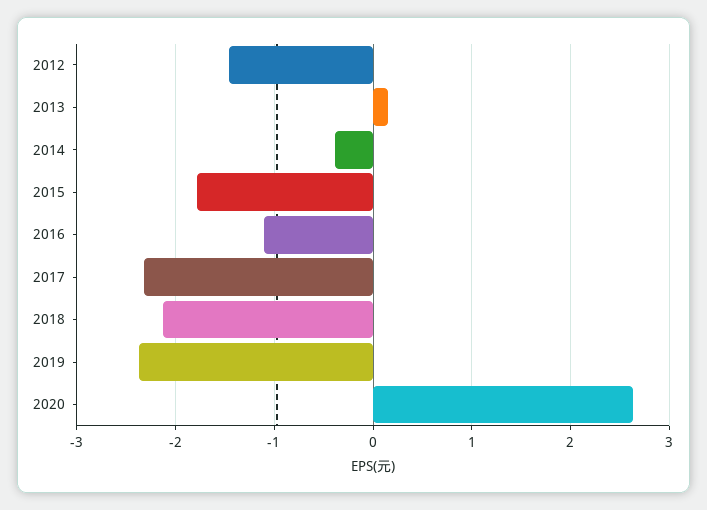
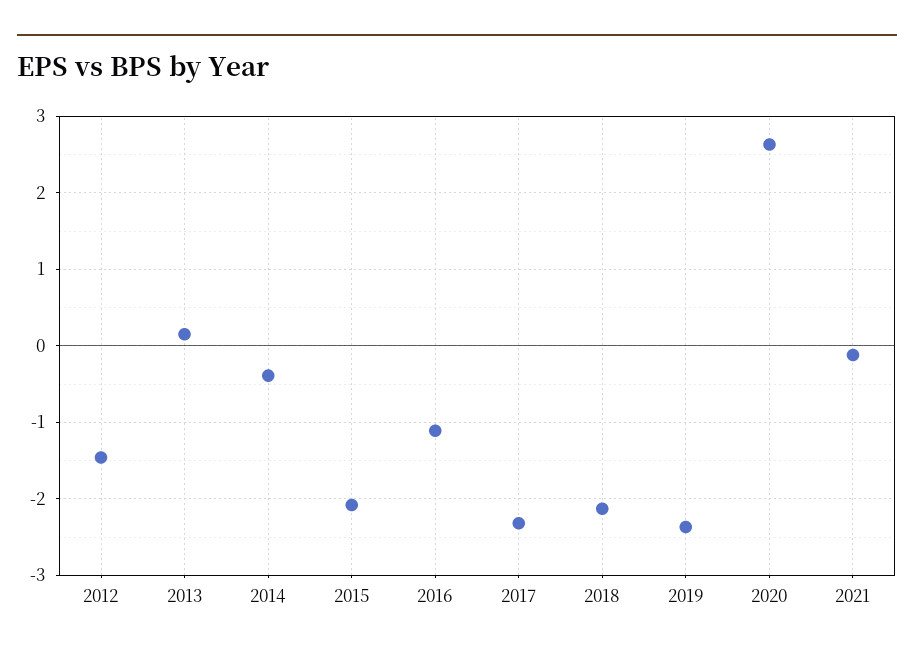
2015: -1.8 -> -2.1
2021: none -> -0.1

